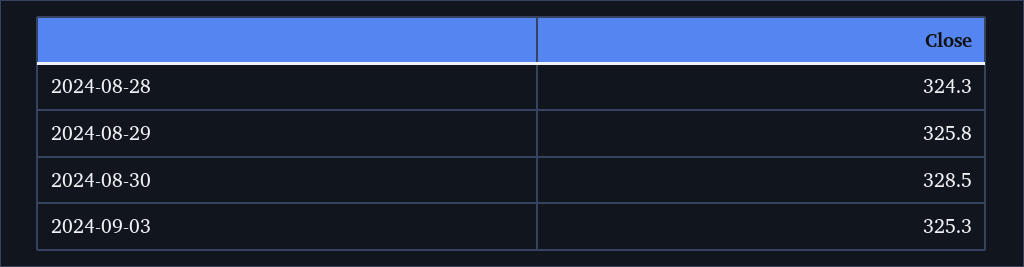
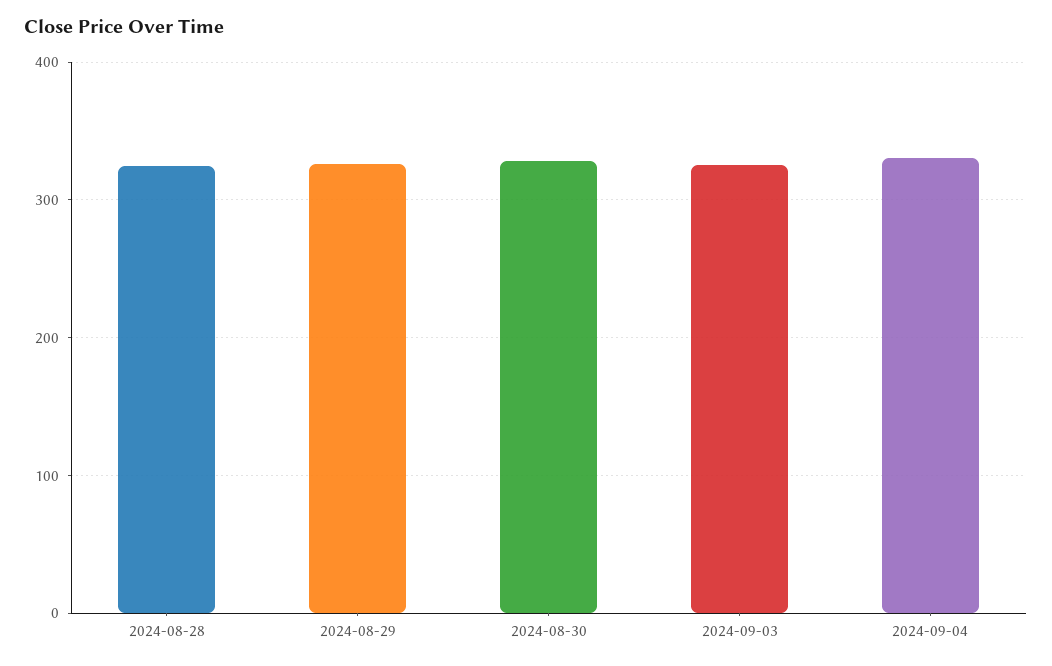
2024-09-04: none -> 330

